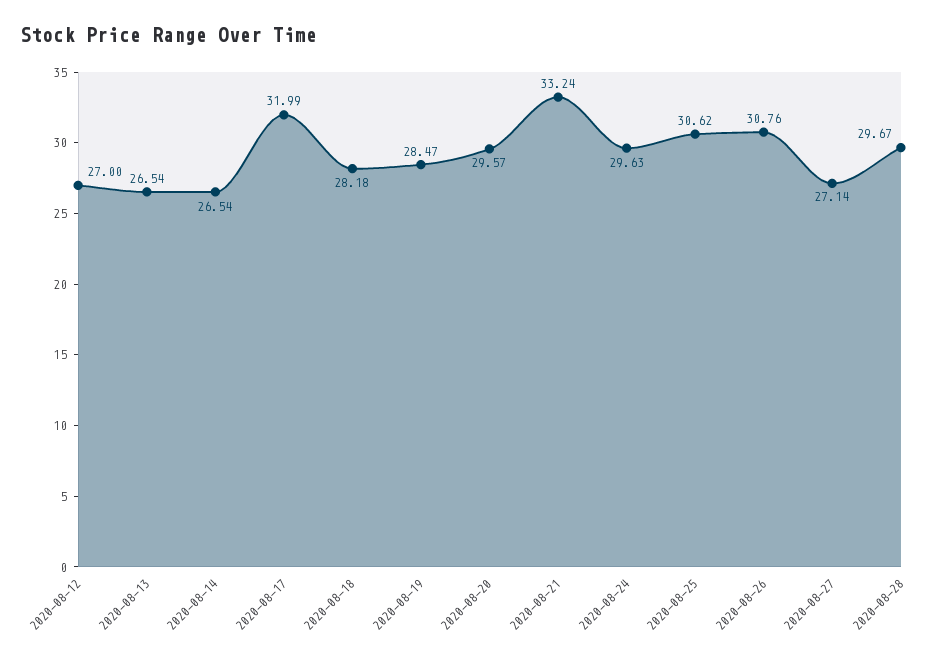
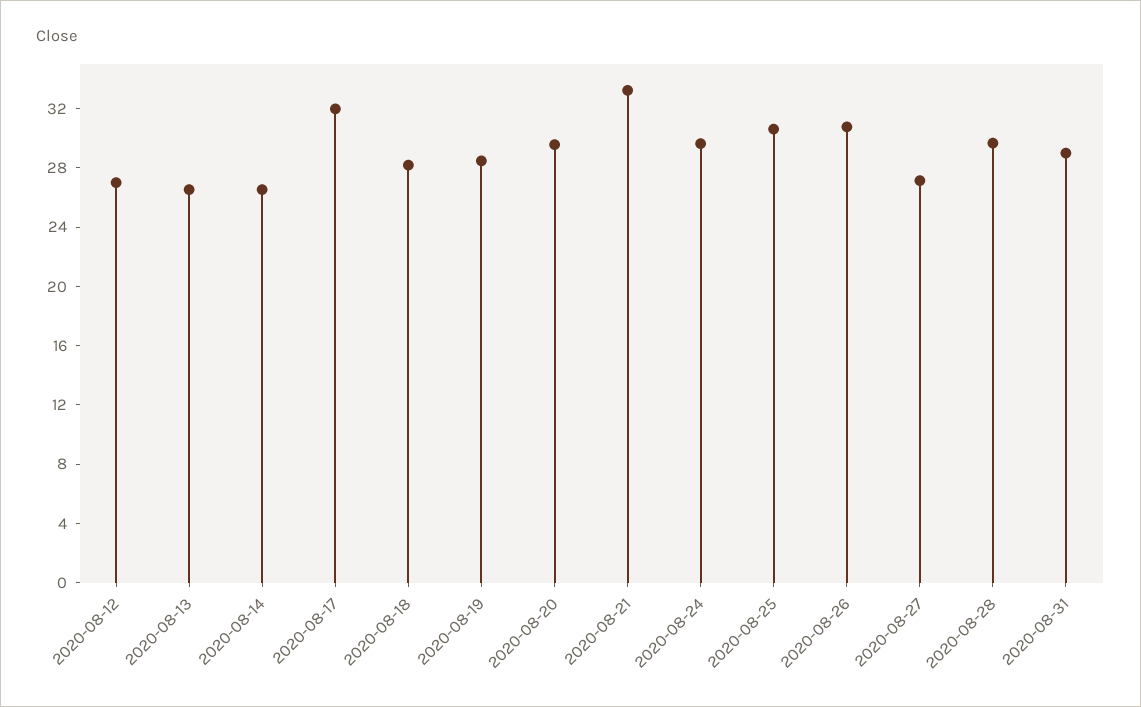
2020-08-31: none -> 29

